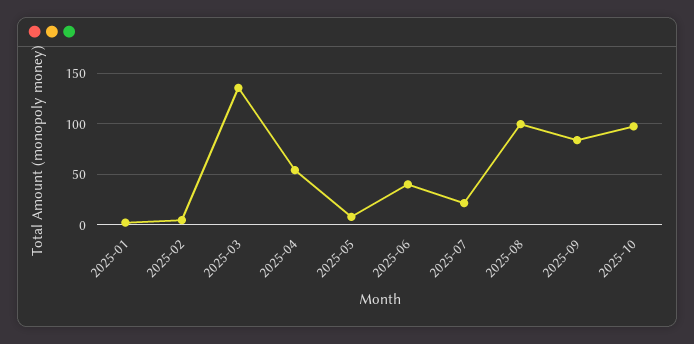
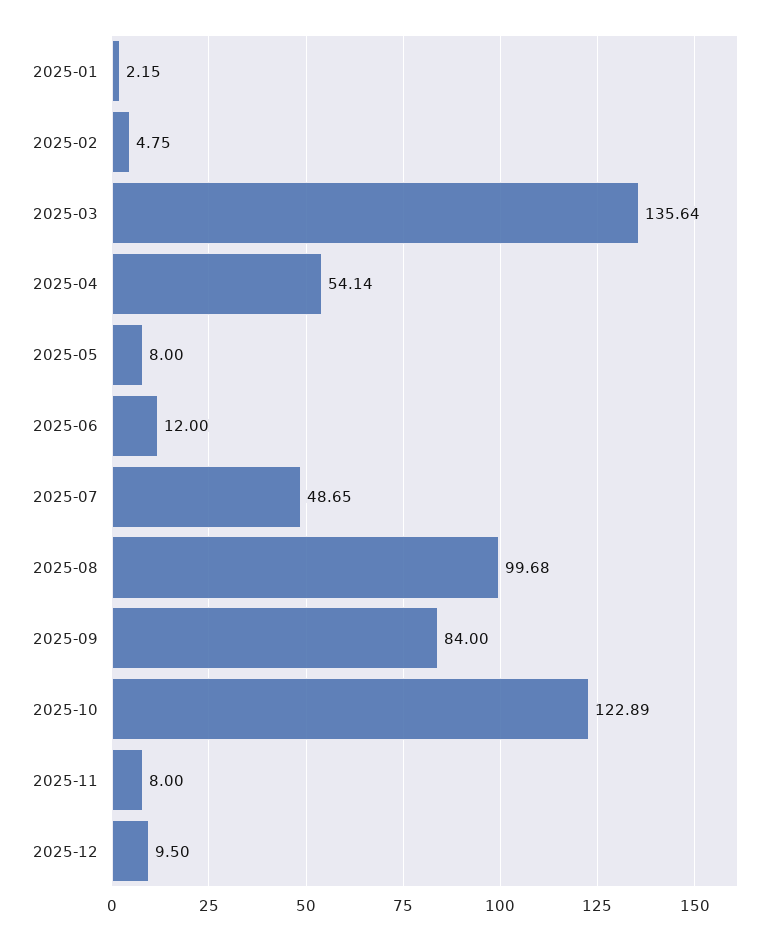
2025-06: 40 -> 12
2025-07: 20 -> 48.65
2025-10: 100 -> 122.89
2025-11: none -> 8
2025-12: none -> 9.5

